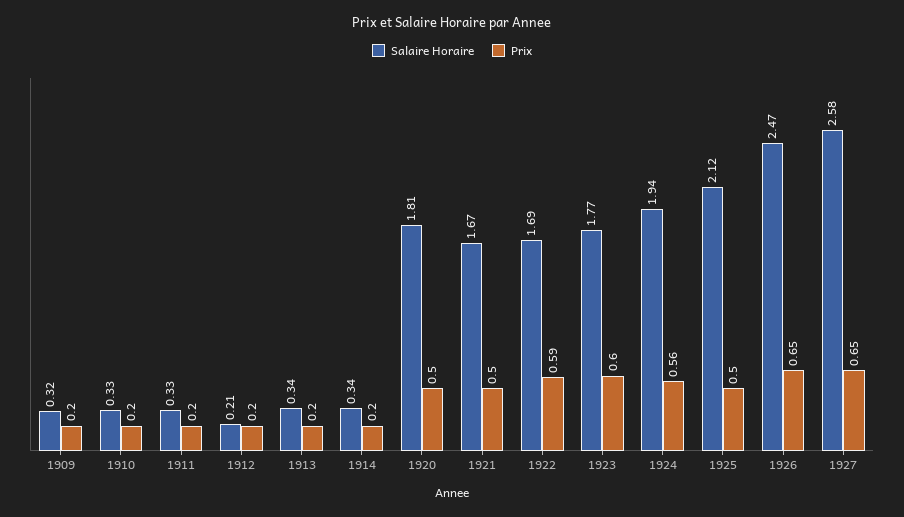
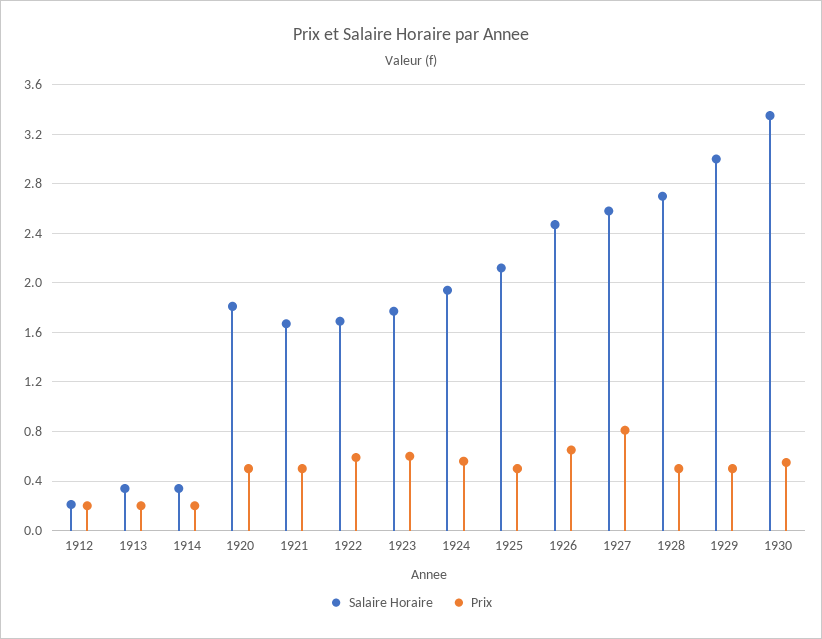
Salaire Horaire, 1909: 0.32 -> none
Prix, 1909: 0.2 -> none
Salaire Horaire, 1910: 0.33 -> none
Prix, 1910: 0.2 -> none
Salaire Horaire, 1911: 0.33 -> none
Prix, 1911: 0.2 -> none
Prix, 1927: 0.65 -> 0.8
Salaire Horaire, 1928: none -> 2.7
Prix, 1928: none -> 0.5
Salaire Horaire, 1929: none -> 3
Prix, 1929: none -> 0.5
Salaire Horaire, 1930: none -> 3.35
Prix, 1930: none -> 0.55

